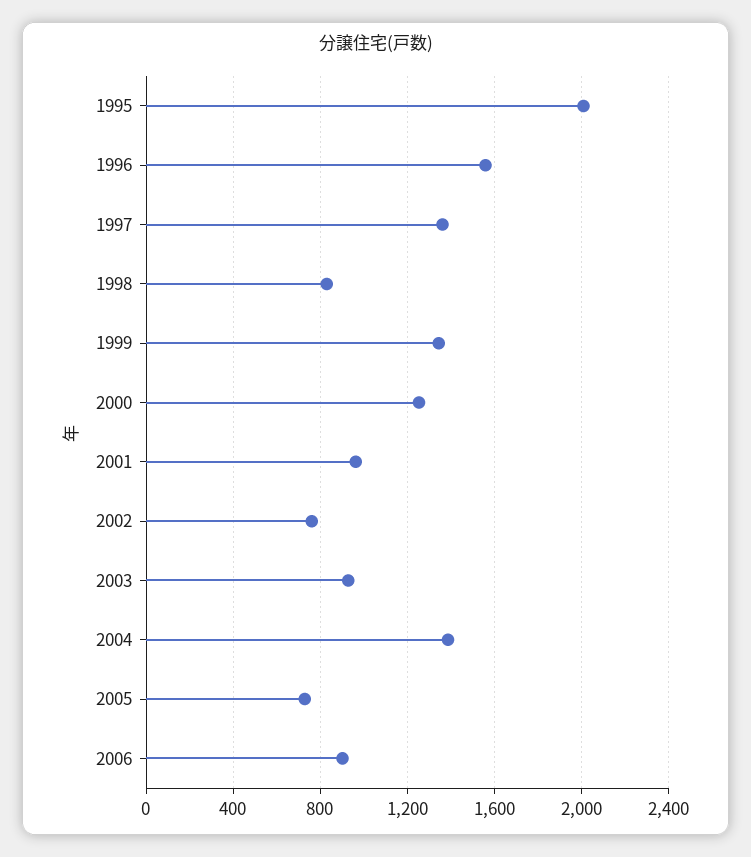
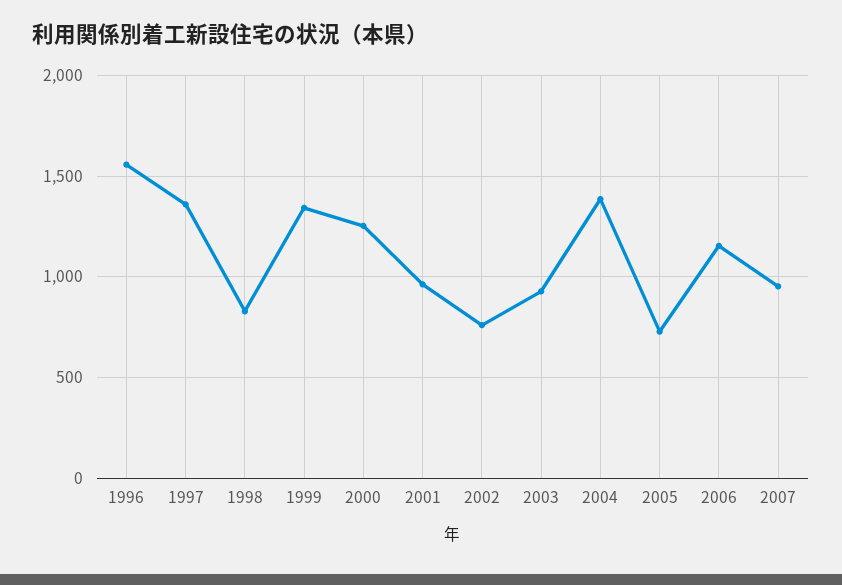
1995: 2000 -> none
2006: 900 -> 1150
2007: none -> 950

